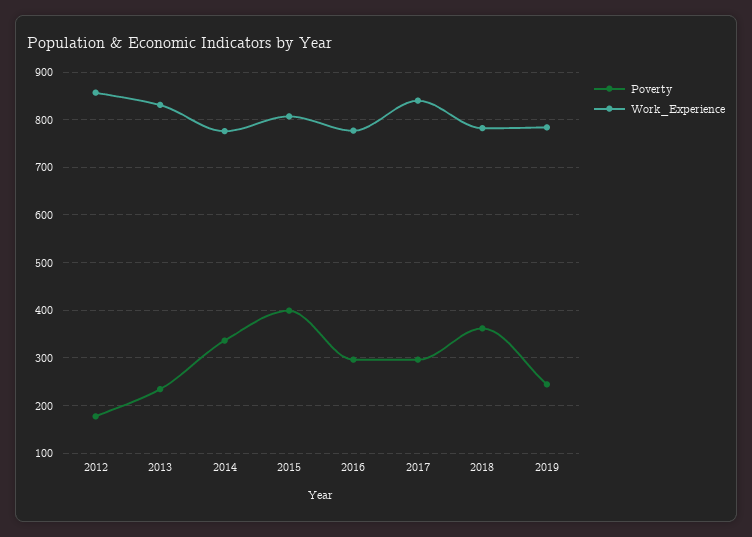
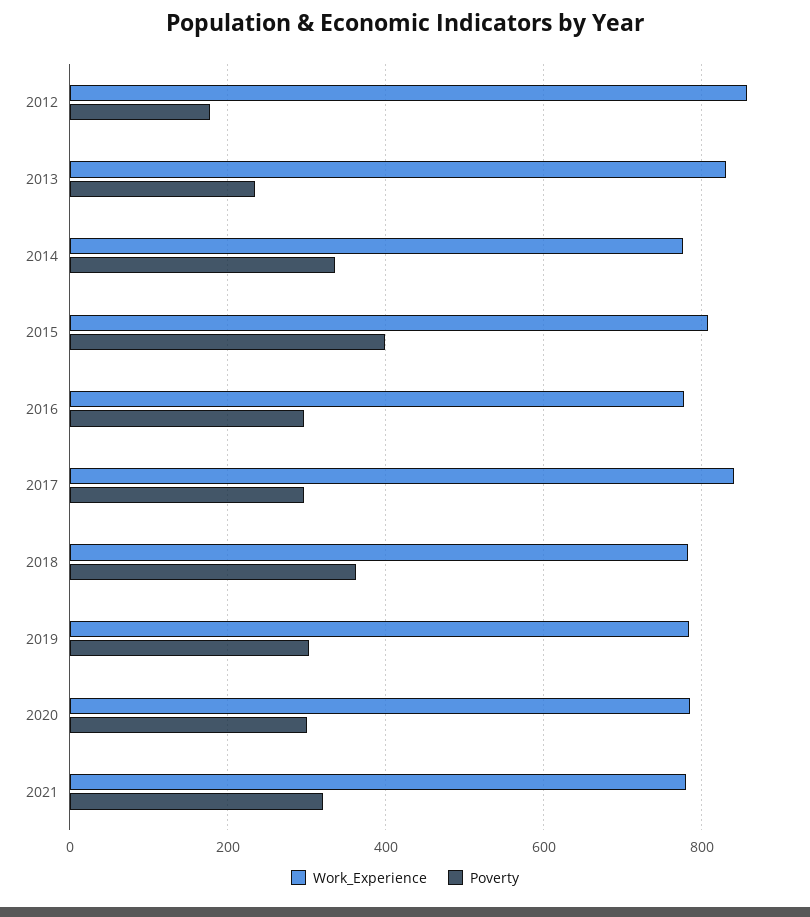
Poverty, 2019: 240 -> 300
Work_Experience, 2020: none -> 780
Poverty, 2020: none -> 300
Work_Experience, 2021: none -> 780
Poverty, 2021: none -> 320

